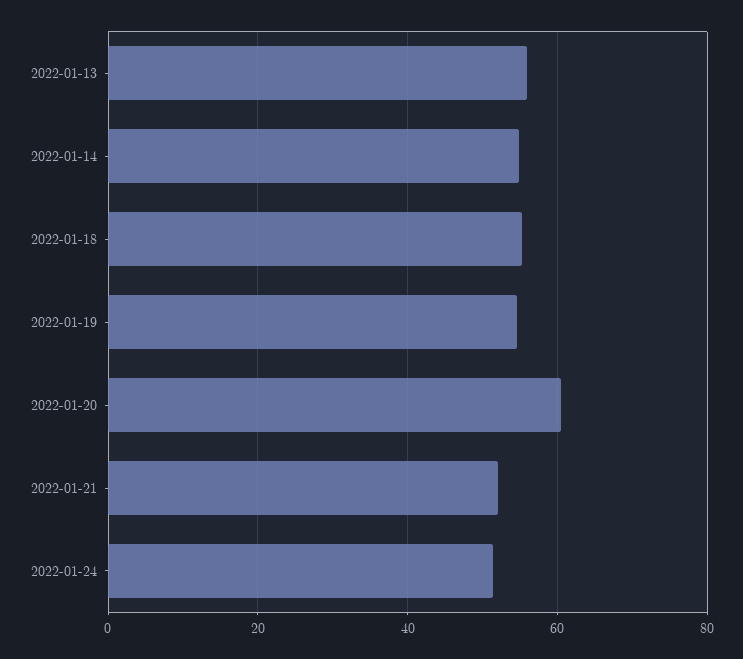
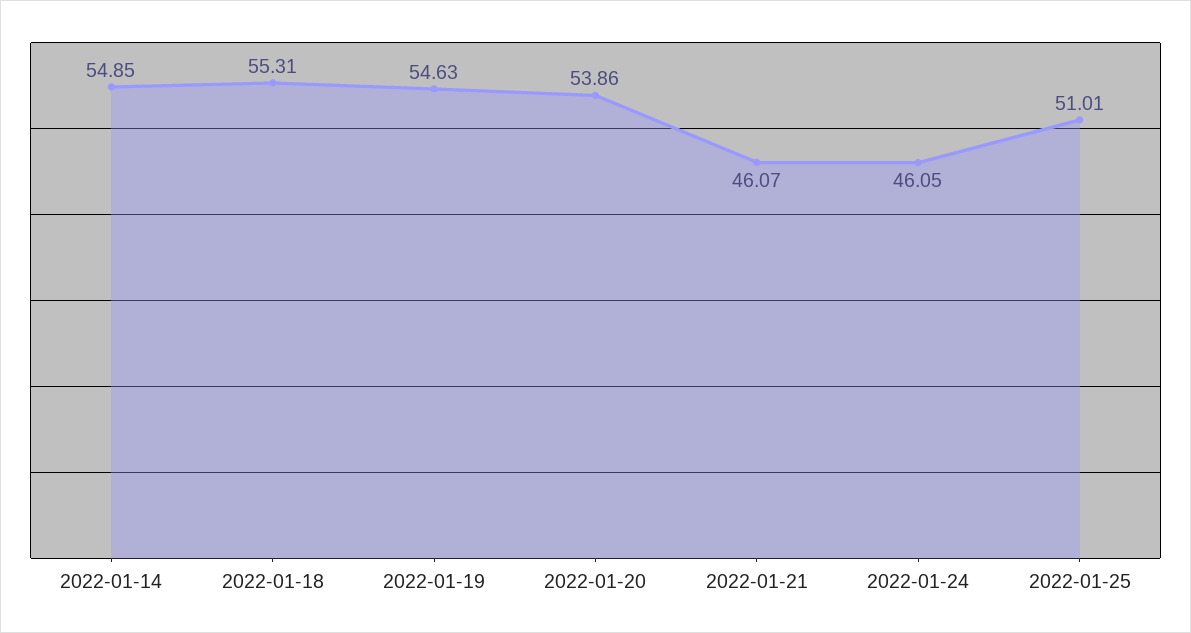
2022-01-13: 56 -> none
2022-01-20: 60 -> 53.86
2022-01-21: 52 -> 46.07
2022-01-24: 52 -> 46.05
2022-01-25: none -> 51.01

